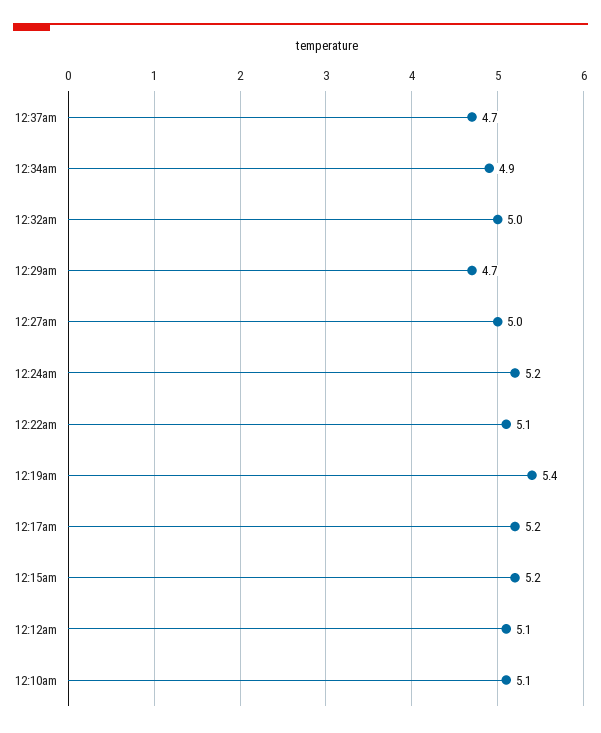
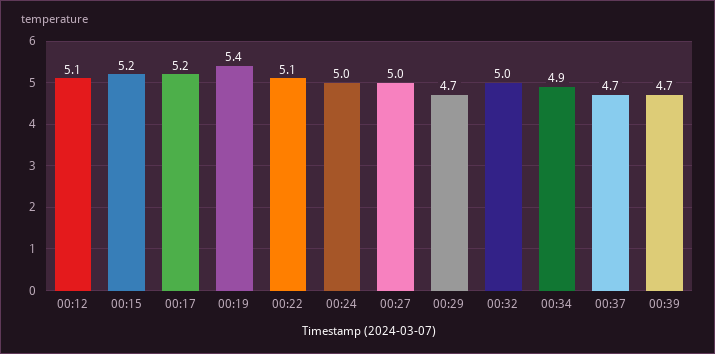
12:24am: 5.2 -> 5
12:10am: 5.1 -> none
00:39: none -> 4.7

